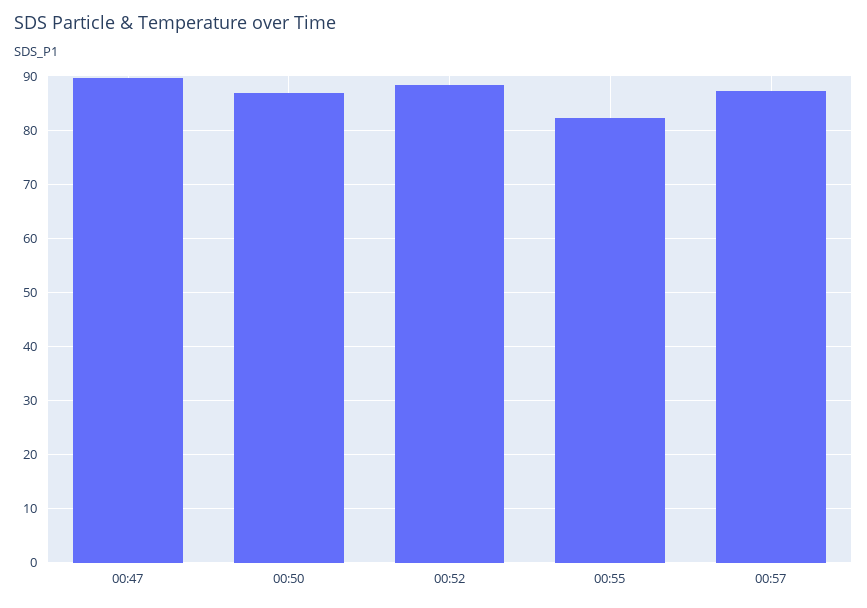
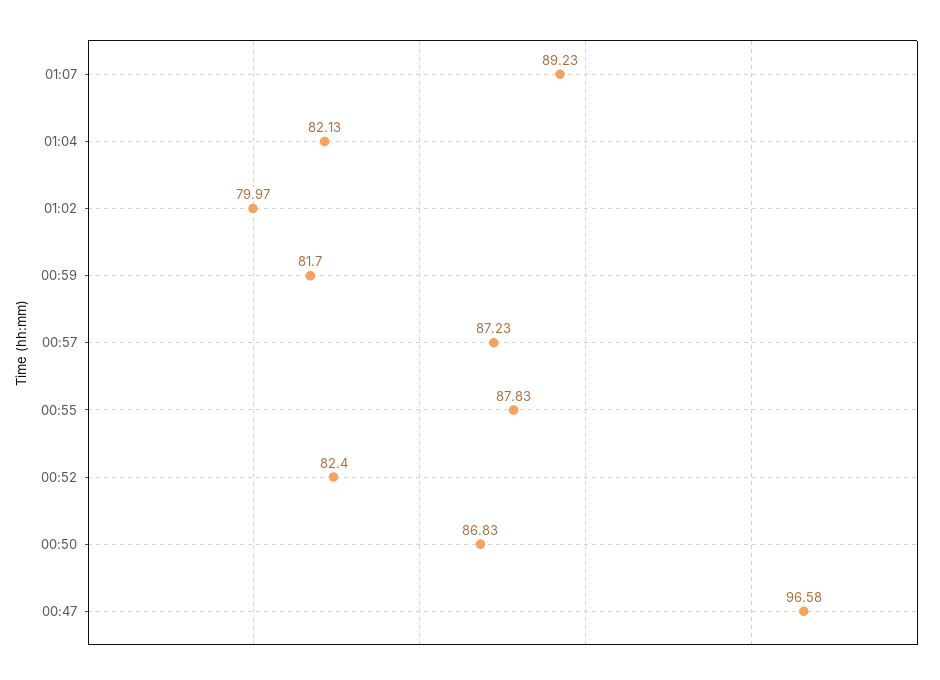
00:47: 90 -> 96.58
00:52: 88 -> 82.4
00:55: 82 -> 87.83
01:07: none -> 89.23
01:04: none -> 82.13
01:02: none -> 79.97
00:59: none -> 81.7

